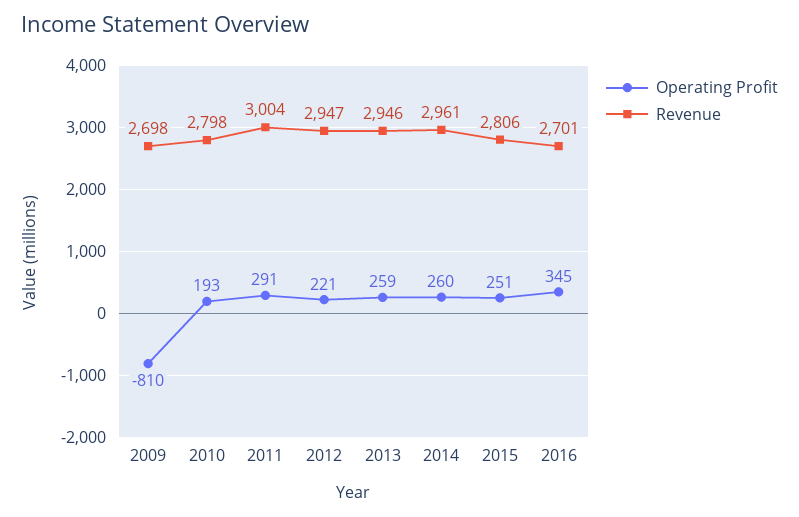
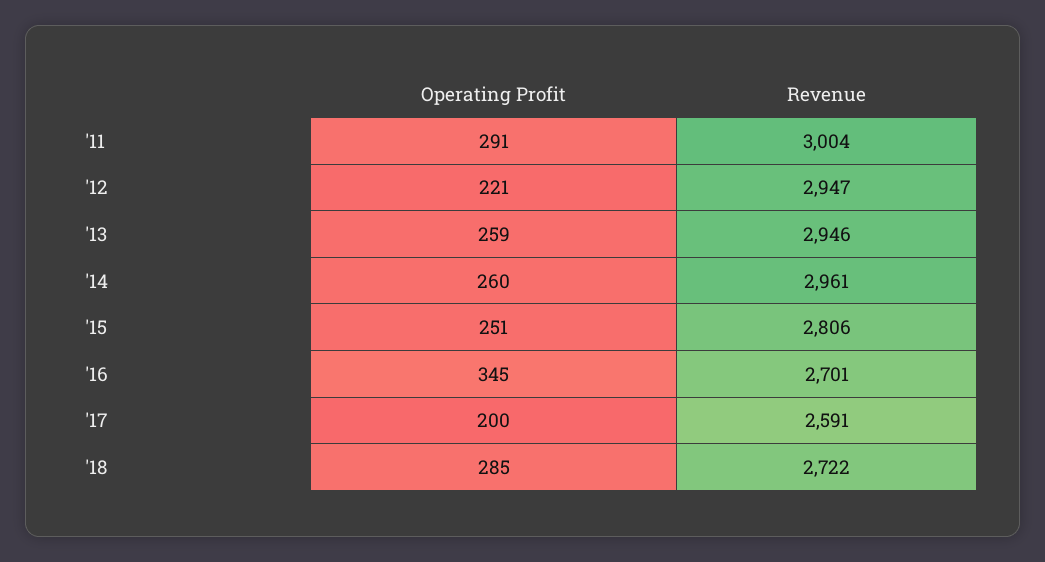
Operating Profit, 2009: -810 -> none
Revenue, 2009: 2698 -> none
Operating Profit, 2010: 193 -> none
Revenue, 2010: 2798 -> none
Operating Profit, '17: none -> 200
Revenue, '17: none -> 2591
Operating Profit, '18: none -> 285
Revenue, '18: none -> 2722

